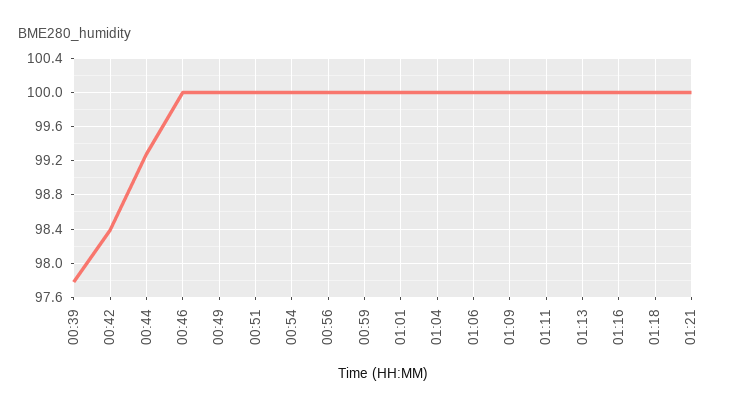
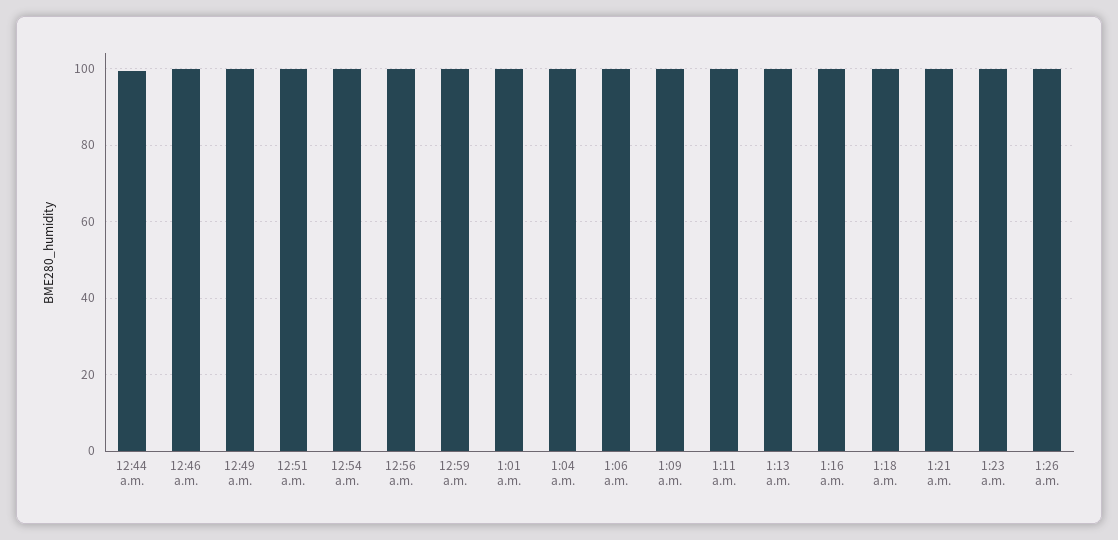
00:39: 97.8 -> none
00:42: 98.4 -> none
1:23 a.m.: none -> 100
1:26 a.m.: none -> 100

